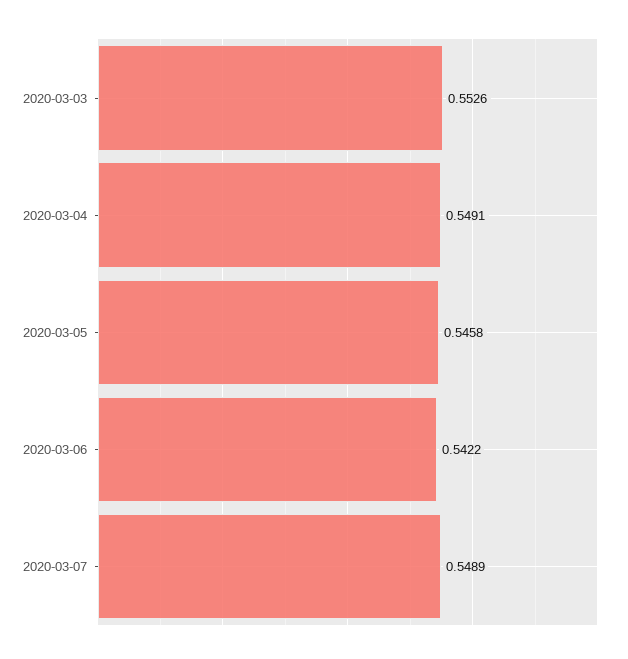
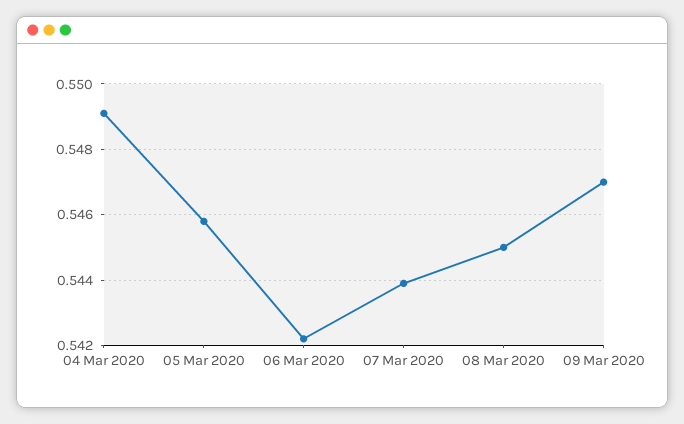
2020-03-03: 0.5526 -> none
2020-03-07: 0.5489 -> 0.544
08 Mar 2020: none -> 0.545
09 Mar 2020: none -> 0.547

